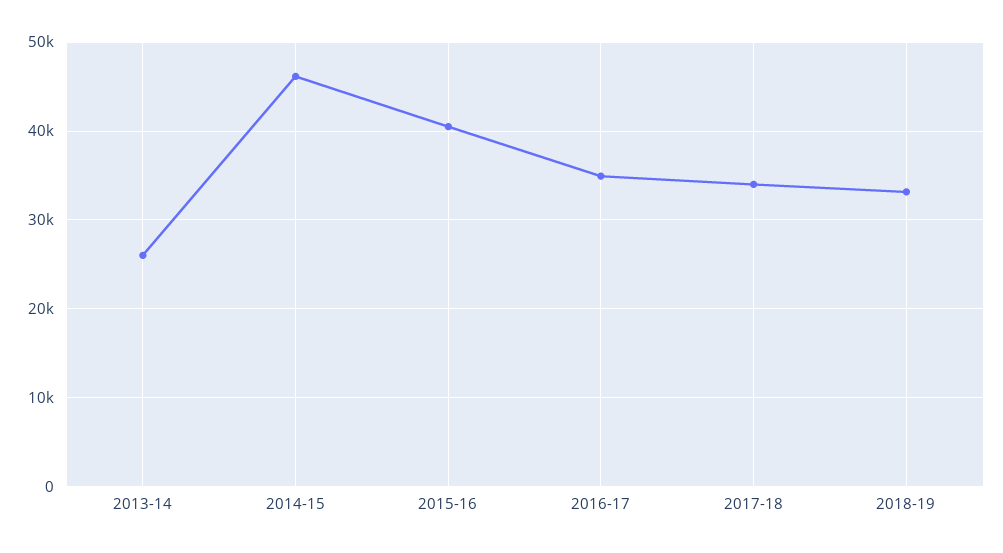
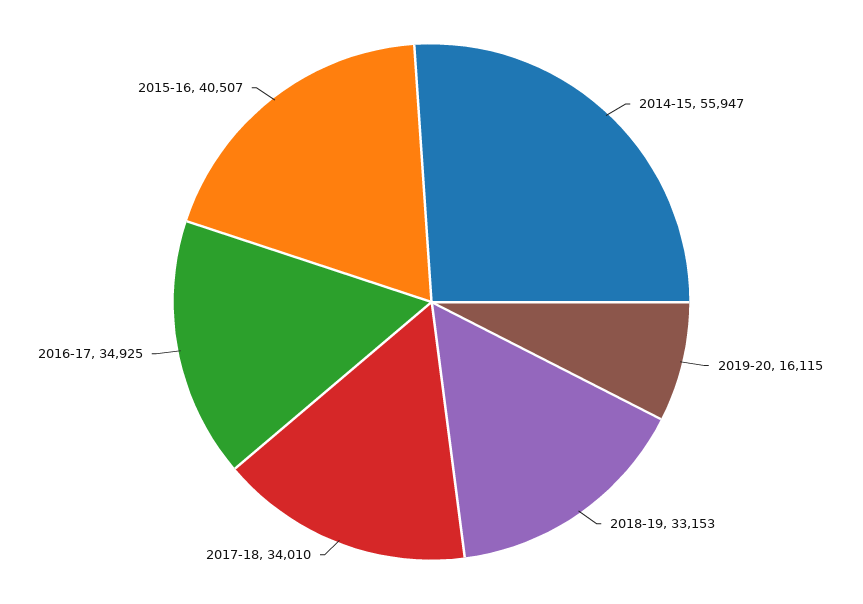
2013-14: 26000 -> none
2014-15: 46000 -> 55947
2019-20: none -> 16115

